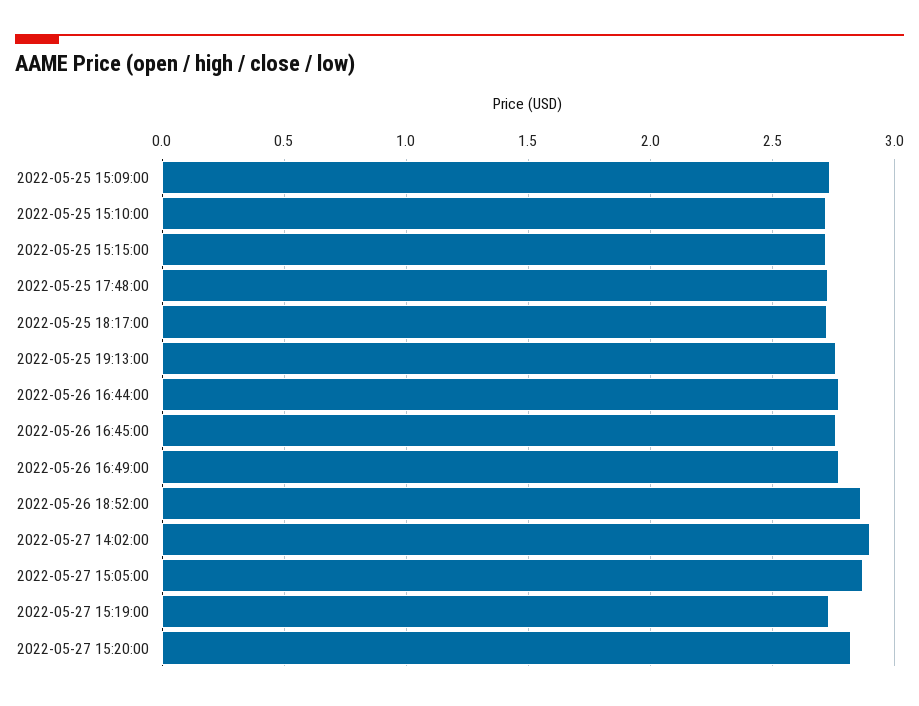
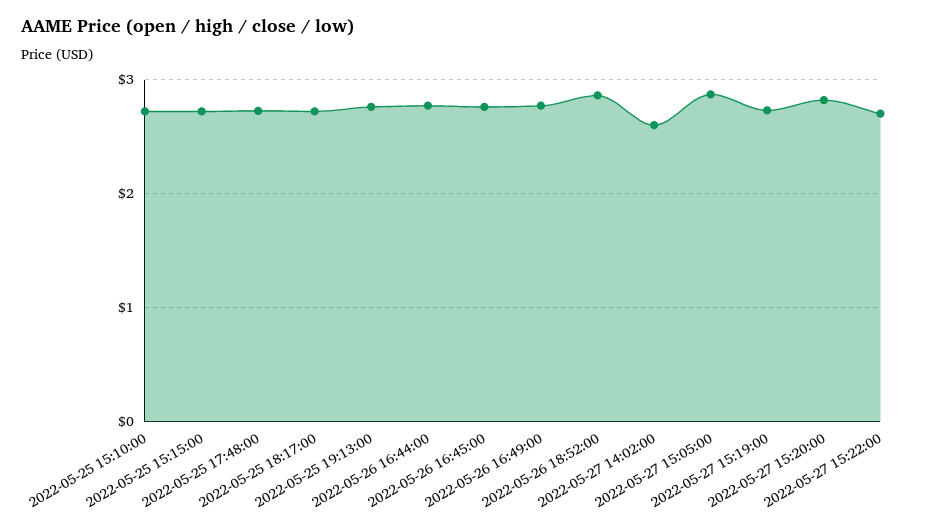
2022-05-25 15:09:00: 2.75 -> none
2022-05-27 14:02:00: 2.9 -> 2.6
2022-05-27 15:22:00: none -> 2.7

